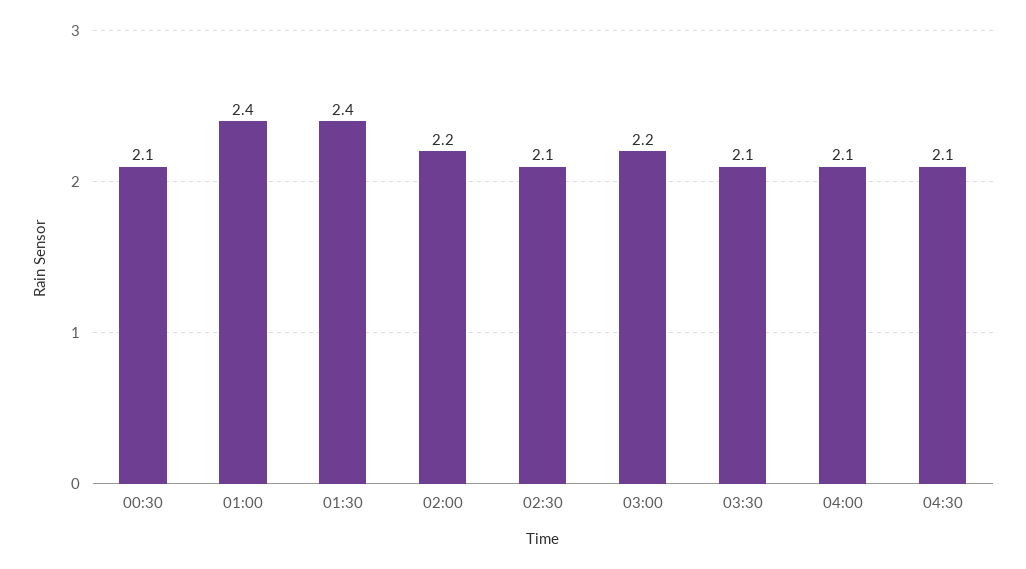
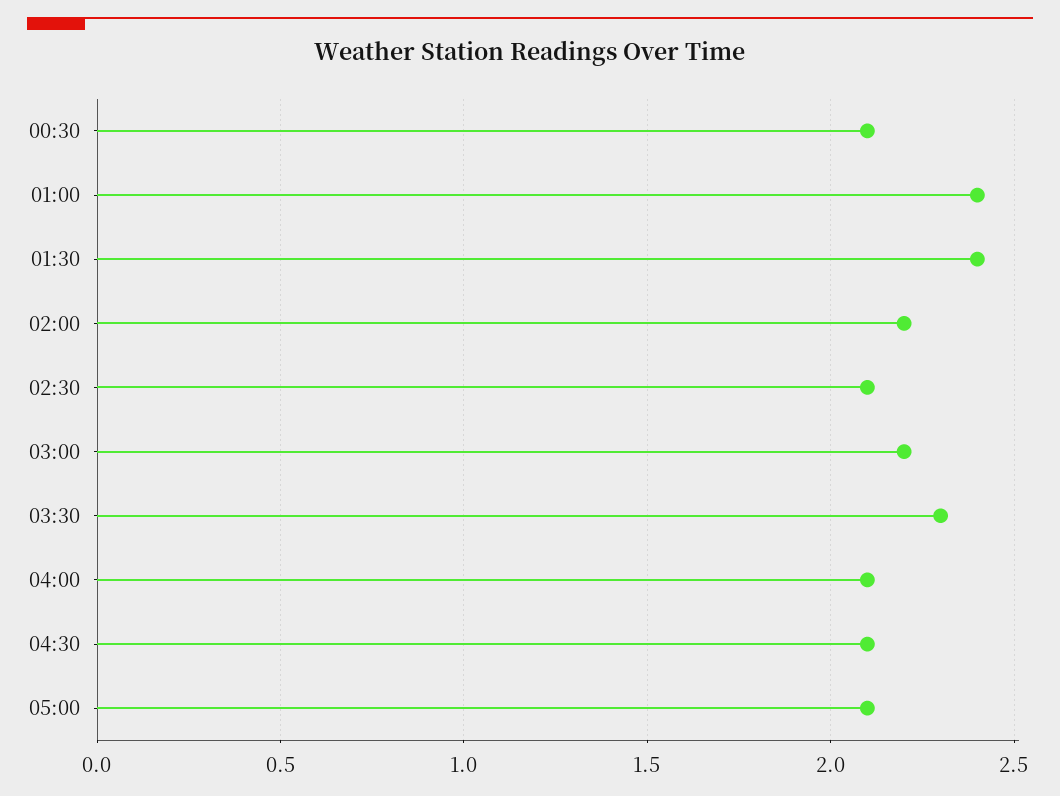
03:30: 2.1 -> 2.3
05:00: none -> 2.1

